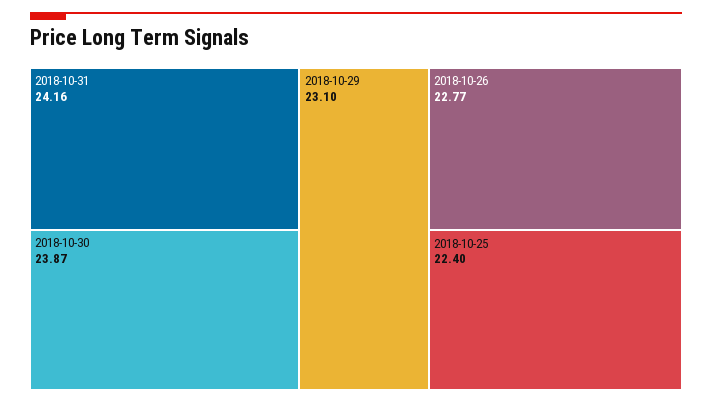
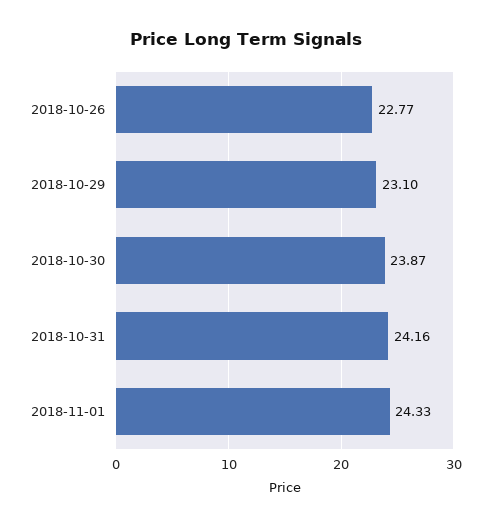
2018-10-25: 22.4 -> none
2018-11-01: none -> 24.33

